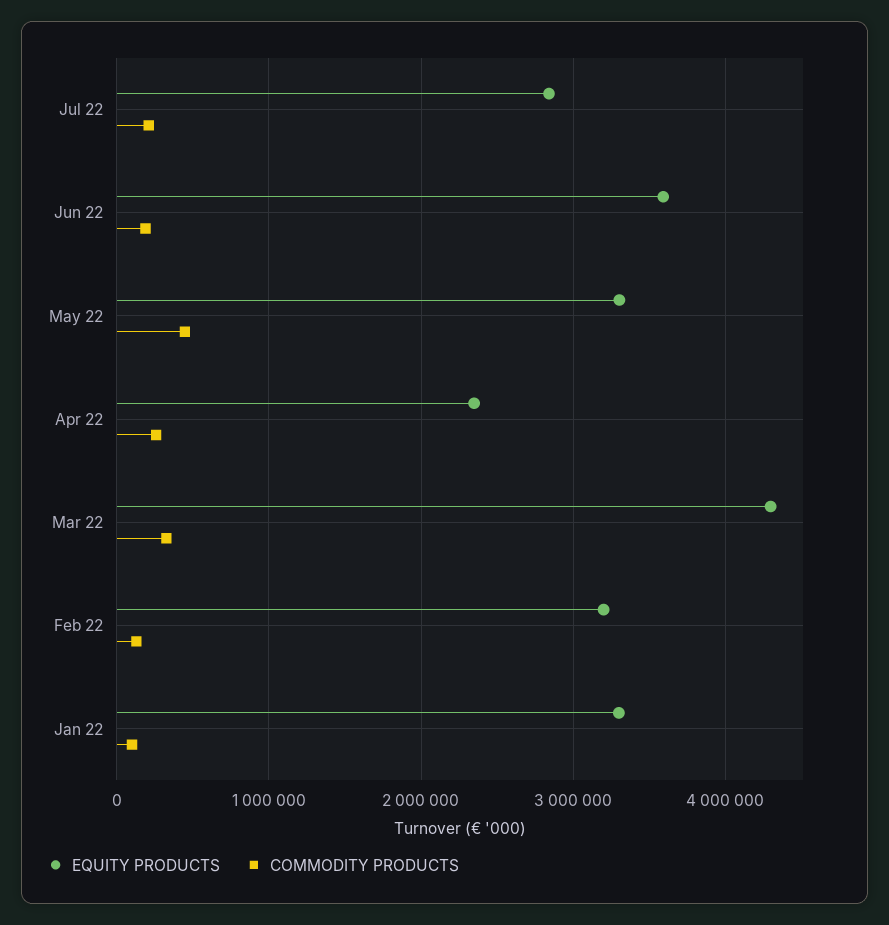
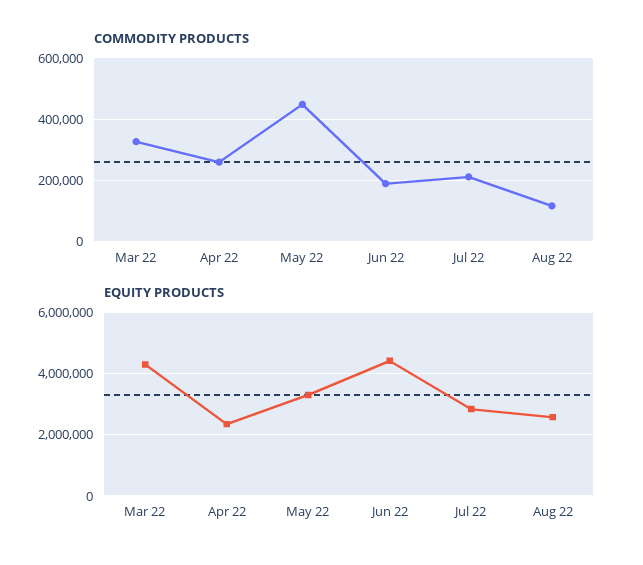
EQUITY PRODUCTS, Jun 22: 3600000 -> 4400000
EQUITY PRODUCTS, Feb 22: 3200000 -> none
COMMODITY PRODUCTS, Feb 22: 100000 -> none
EQUITY PRODUCTS, Jan 22: 3300000 -> none
COMMODITY PRODUCTS, Jan 22: 100000 -> none
COMMODITY PRODUCTS, Aug 22: none -> 120000
EQUITY PRODUCTS, Aug 22: none -> 2600000

